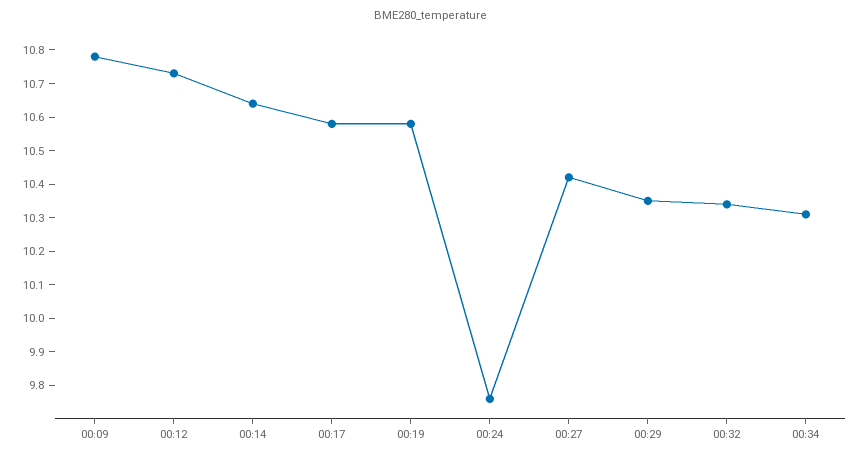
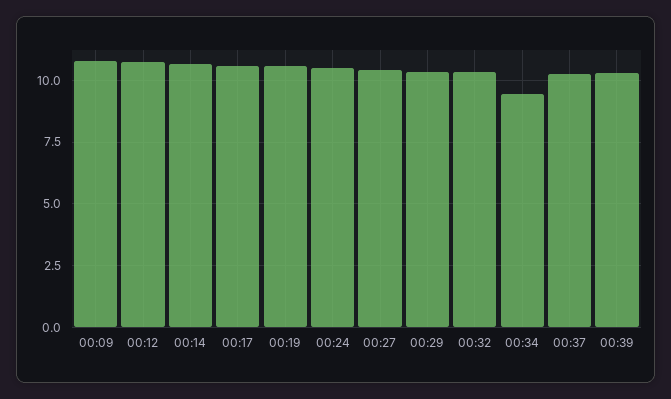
00:24: 9.75 -> 10.5
00:34: 10.3 -> 9.5
00:37: none -> 10.25
00:39: none -> 10.25

